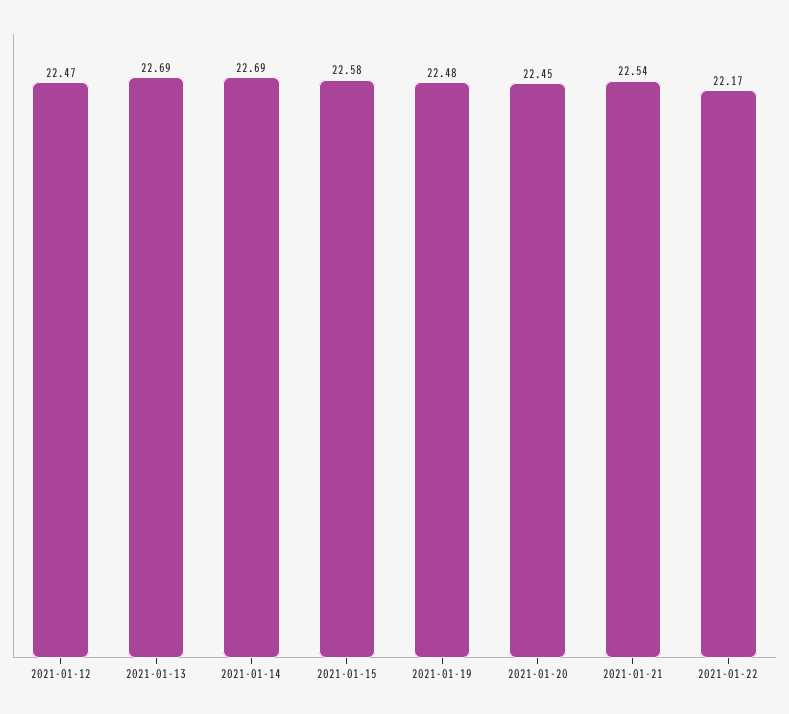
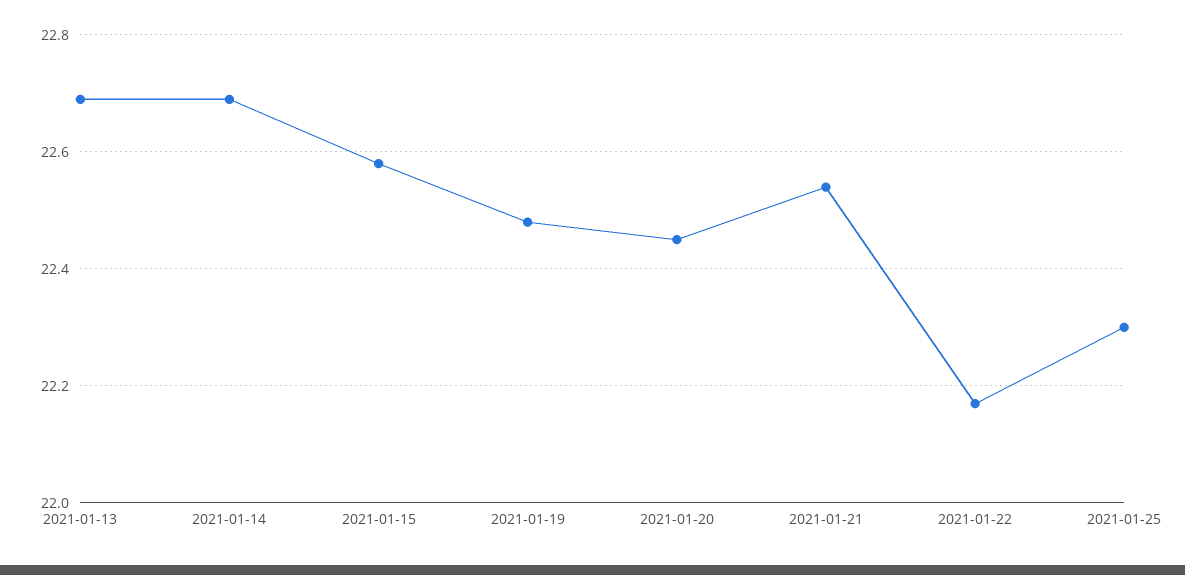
2021-01-12: 22.47 -> none
2021-01-25: none -> 22.3

